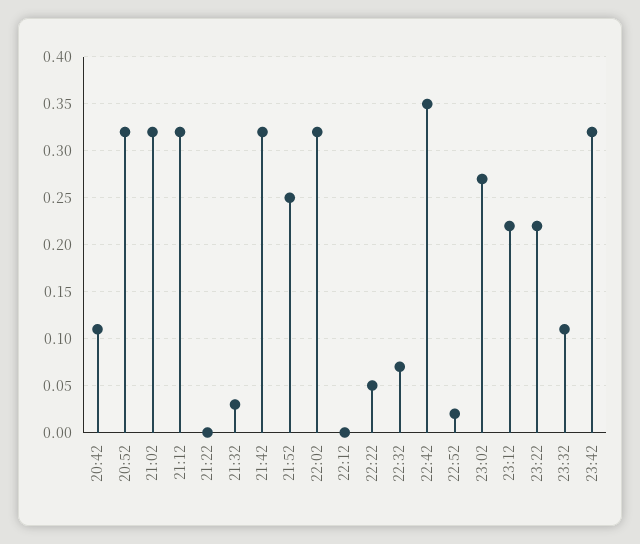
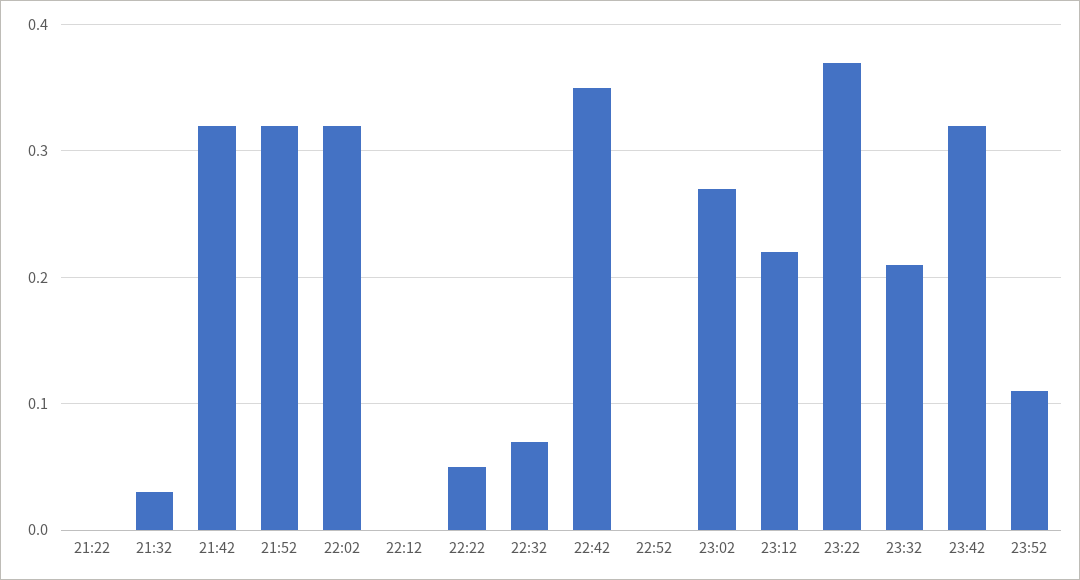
20:42: 0.11 -> none
20:52: 0.32 -> none
21:02: 0.32 -> none
21:12: 0.32 -> none
21:52: 0.25 -> 0.32
22:52: 0.02 -> 0
23:22: 0.22 -> 0.37
23:32: 0.11 -> 0.21
23:52: none -> 0.11

